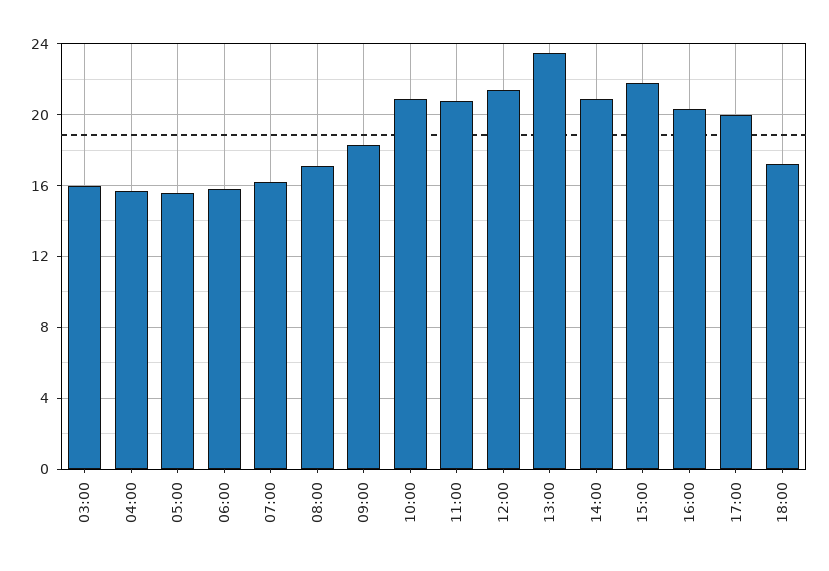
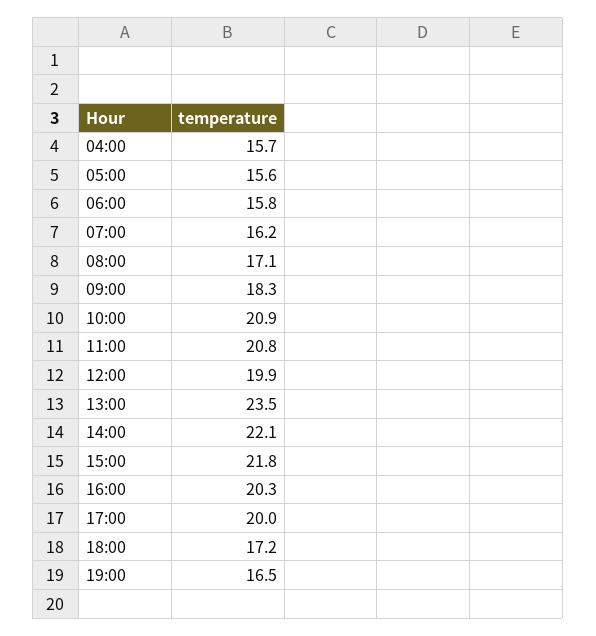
03:00: 16 -> none
12:00: 21.5 -> 19.9
14:00: 21 -> 22.1
19:00: none -> 16.5

